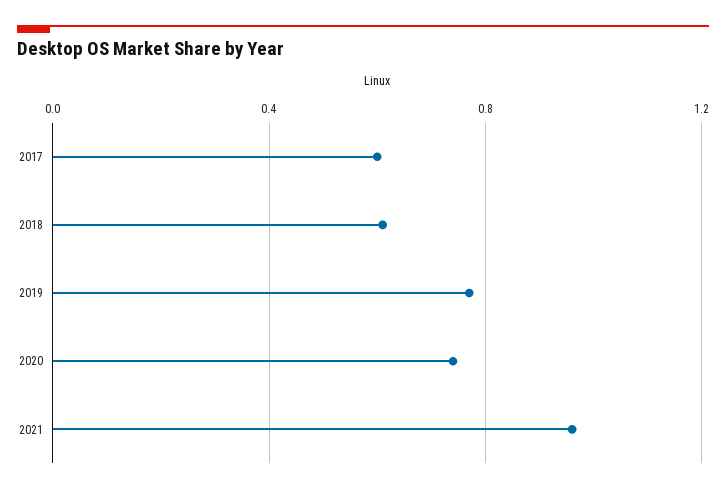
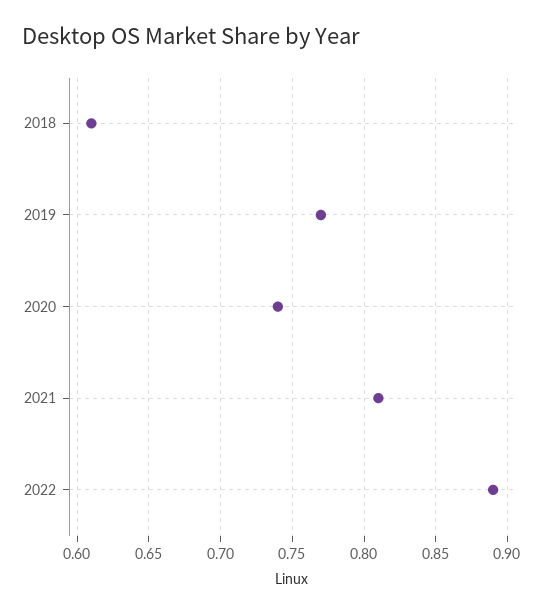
2017: 0.6 -> none
2021: 0.95 -> 0.81
2022: none -> 0.89

